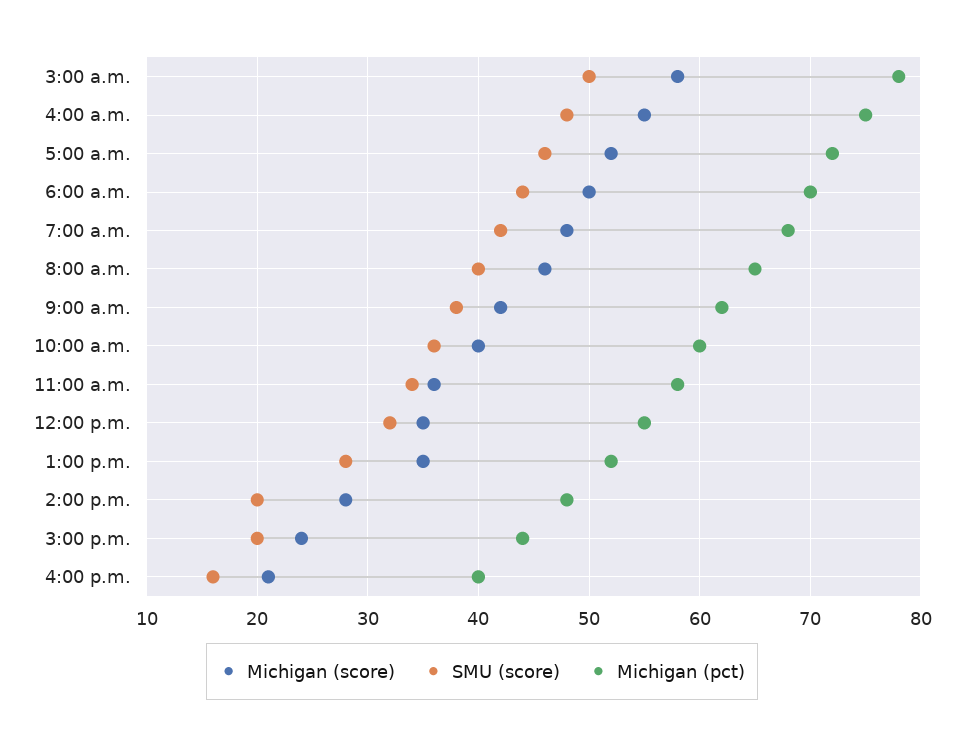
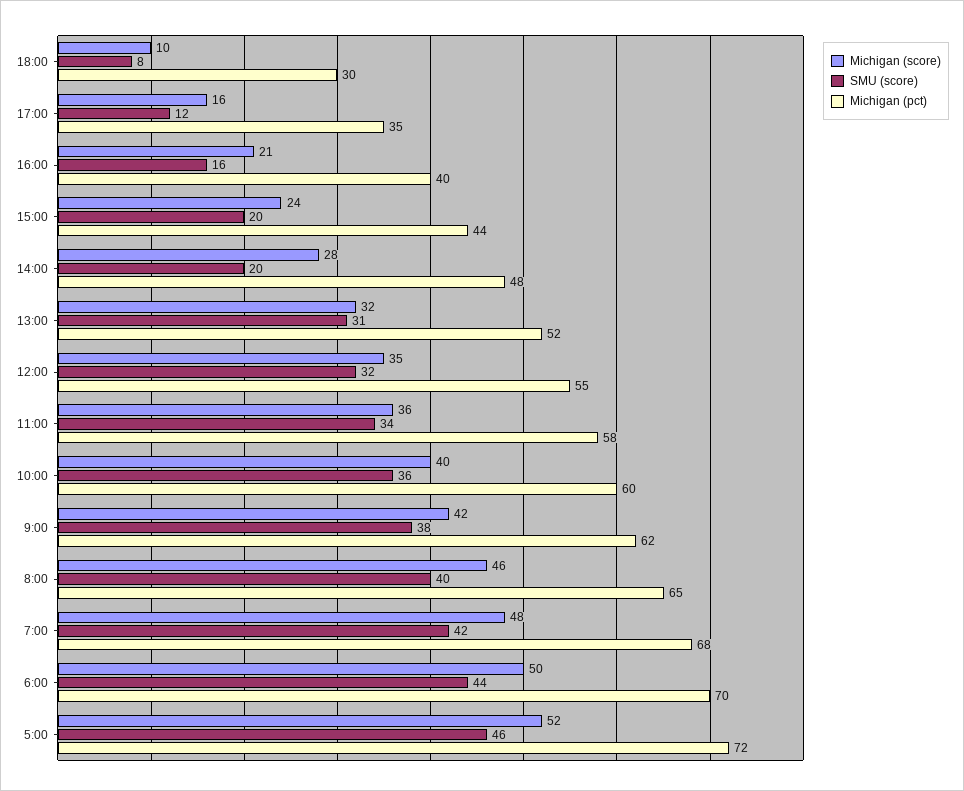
Michigan (score), 3:00 a.m.: 58 -> none
SMU (score), 3:00 a.m.: 50 -> none
Michigan (pct), 3:00 a.m.: 78 -> none
Michigan (score), 4:00 a.m.: 55 -> none
SMU (score), 4:00 a.m.: 48 -> none
Michigan (pct), 4:00 a.m.: 75 -> none
Michigan (score), 1:00 p.m.: 35 -> 32
SMU (score), 1:00 p.m.: 28 -> 31
Michigan (score), 18:00: none -> 10
SMU (score), 18:00: none -> 8
Michigan (pct), 18:00: none -> 30
Michigan (score), 17:00: none -> 16
SMU (score), 17:00: none -> 12
Michigan (pct), 17:00: none -> 35

